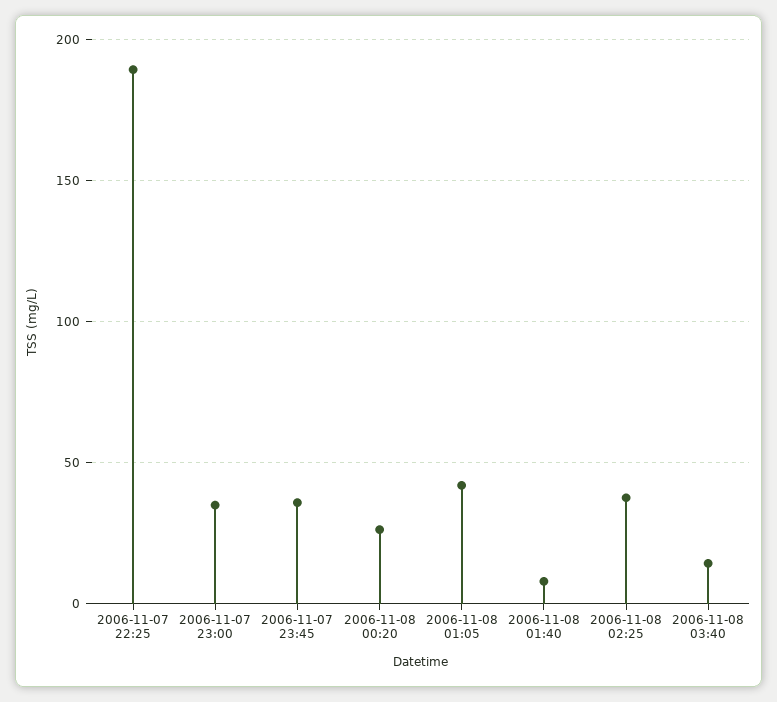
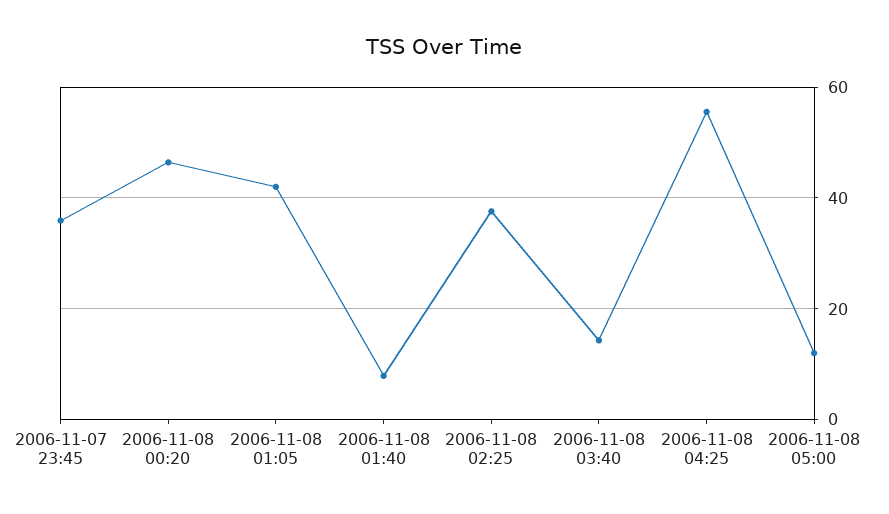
2006-11-07 22:25: 190 -> none
2006-11-07 23:00: 35 -> none
2006-11-08 00:20: 25 -> 46
2006-11-08 04:25: none -> 56
2006-11-08 05:00: none -> 12

